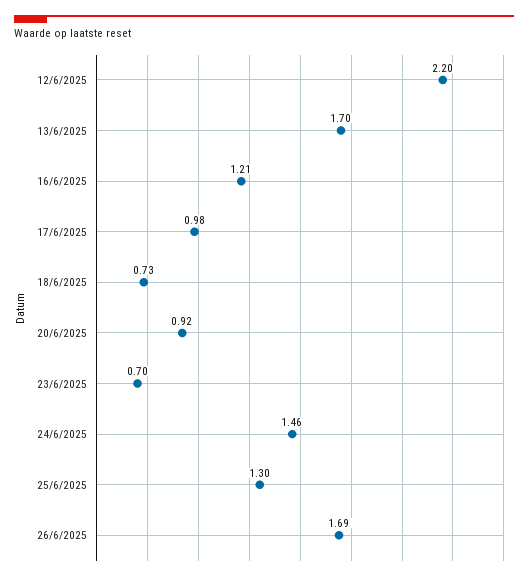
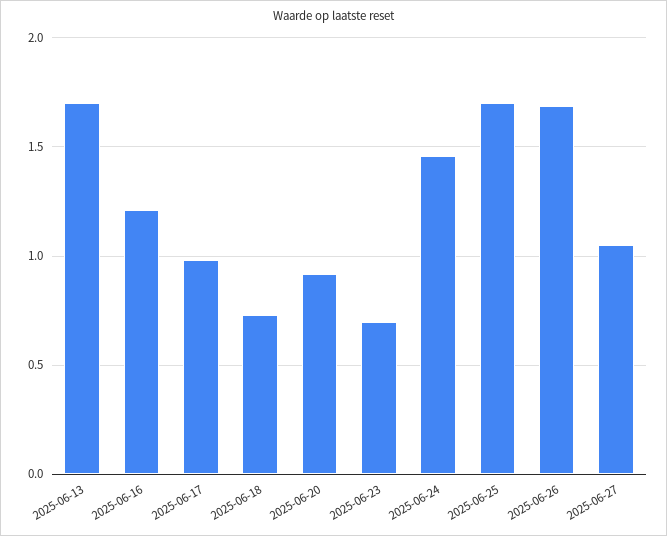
12/6/2025: 2.2 -> none
25/6/2025: 1.3 -> 1.7
2025-06-27: none -> 1.05

